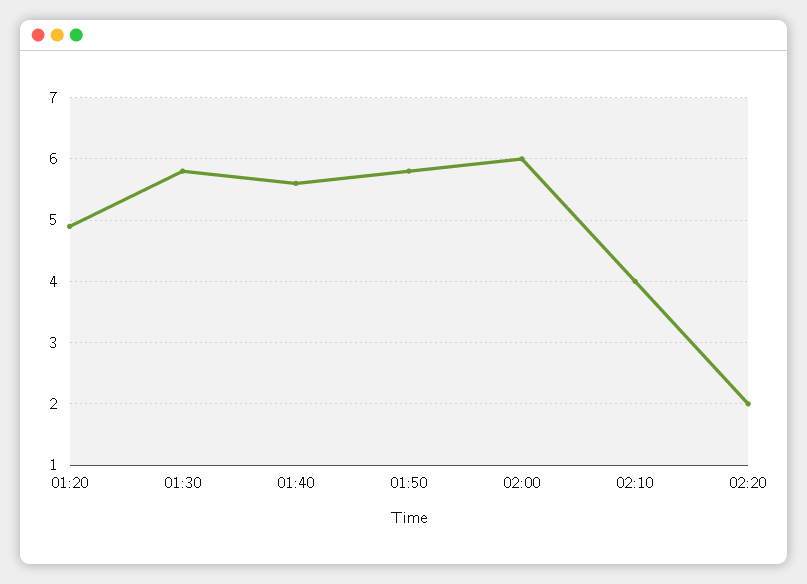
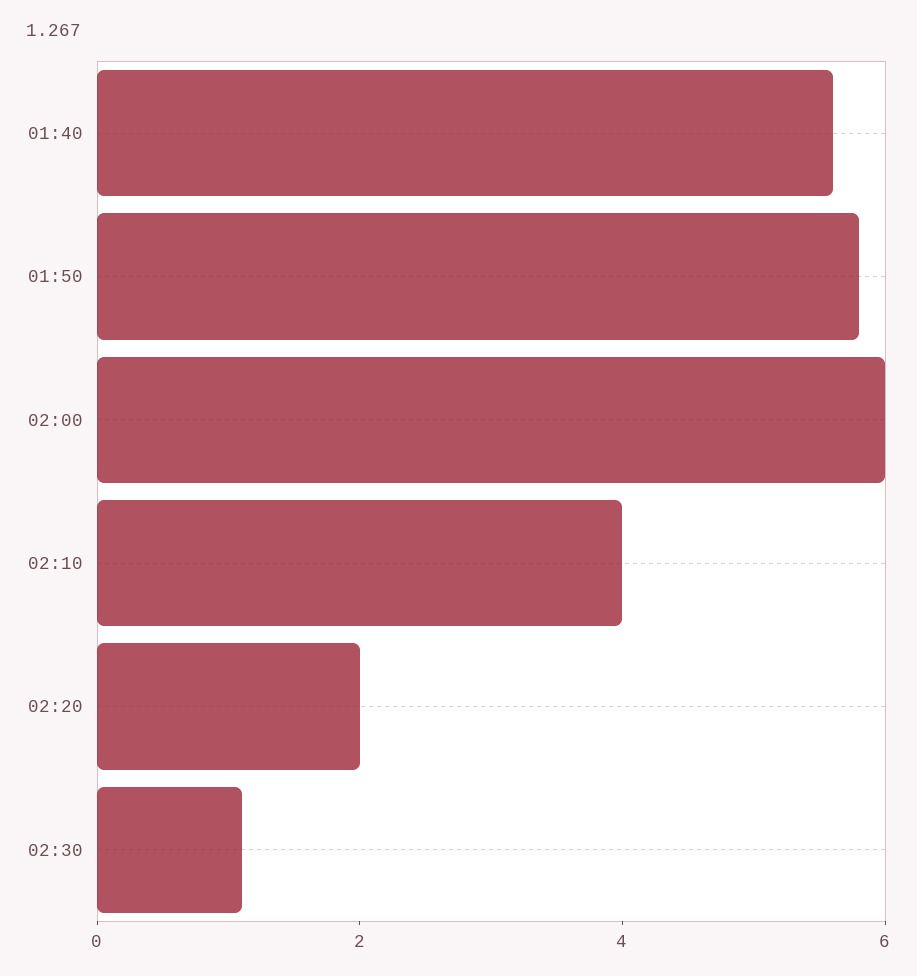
01:20: 4.9 -> none
01:30: 5.8 -> none
02:30: none -> 1

